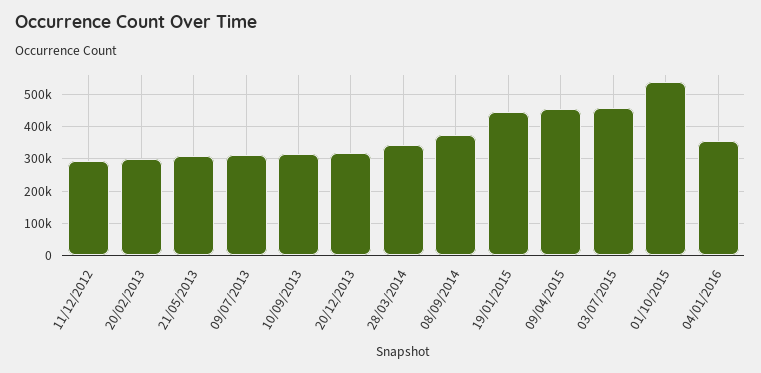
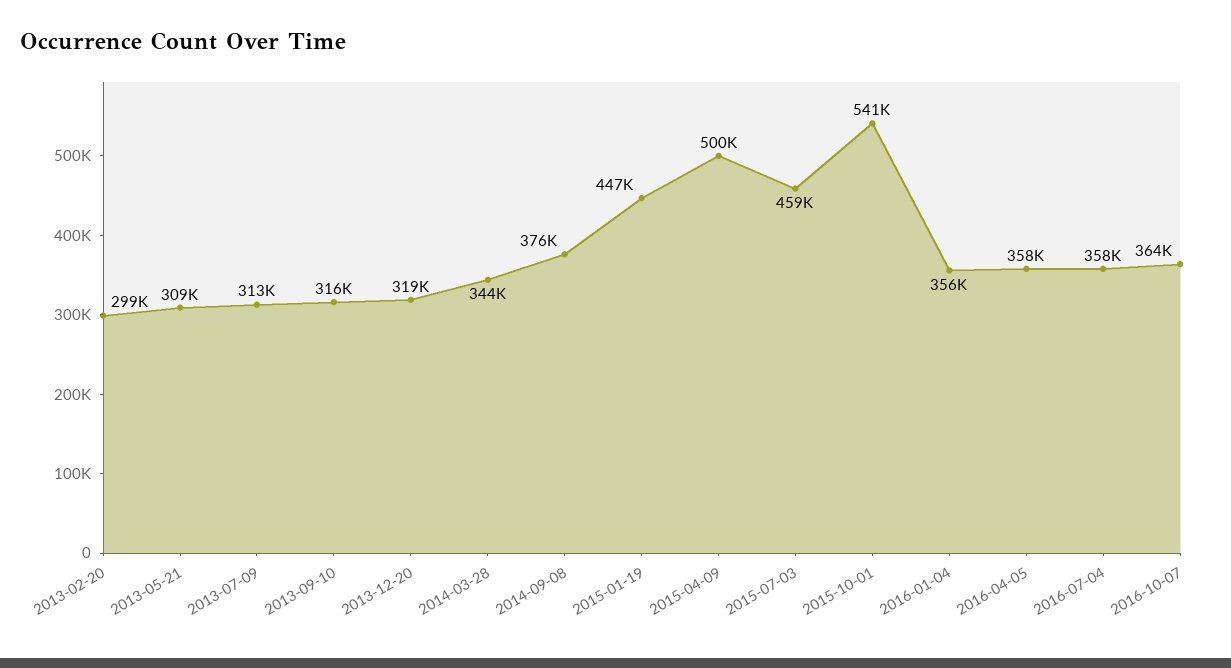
11/12/2012: 300000 -> none
09/04/2015: 460000 -> 500000
2016-04-05: none -> 358000
2016-07-04: none -> 358000
2016-10-07: none -> 364000

